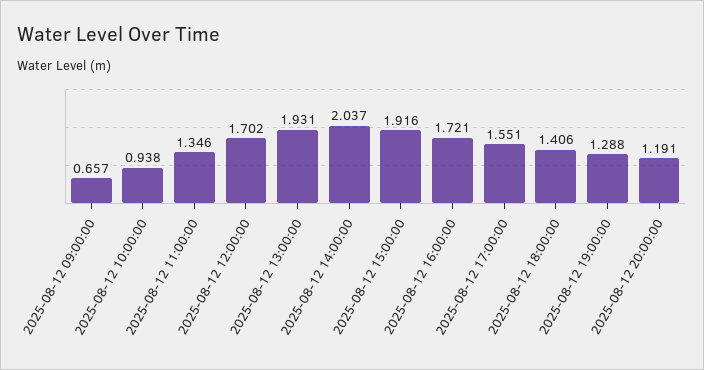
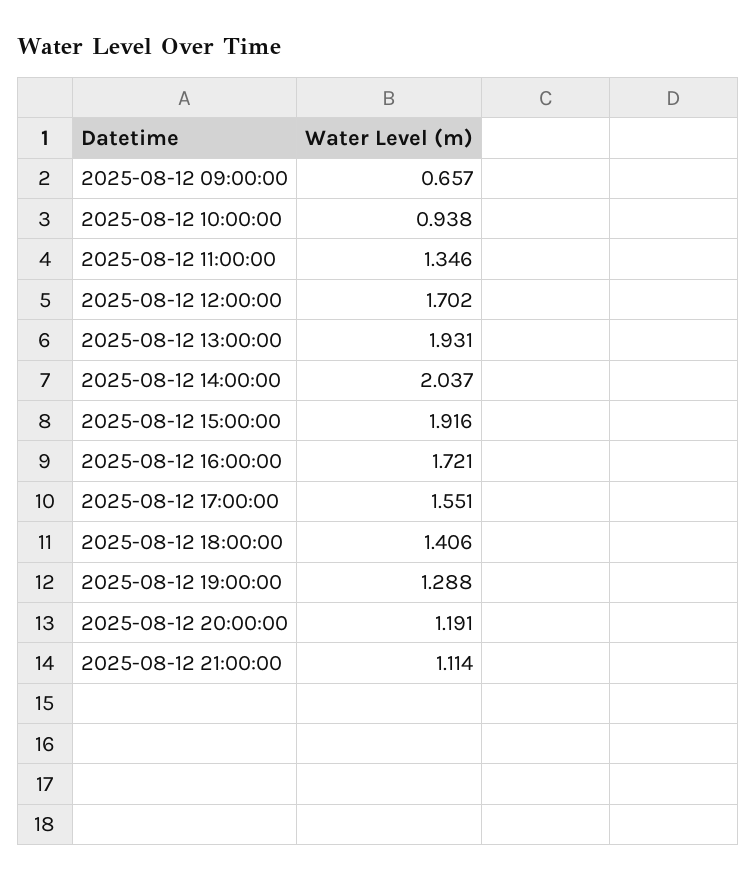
2025-08-12 21:00:00: none -> 1.114

